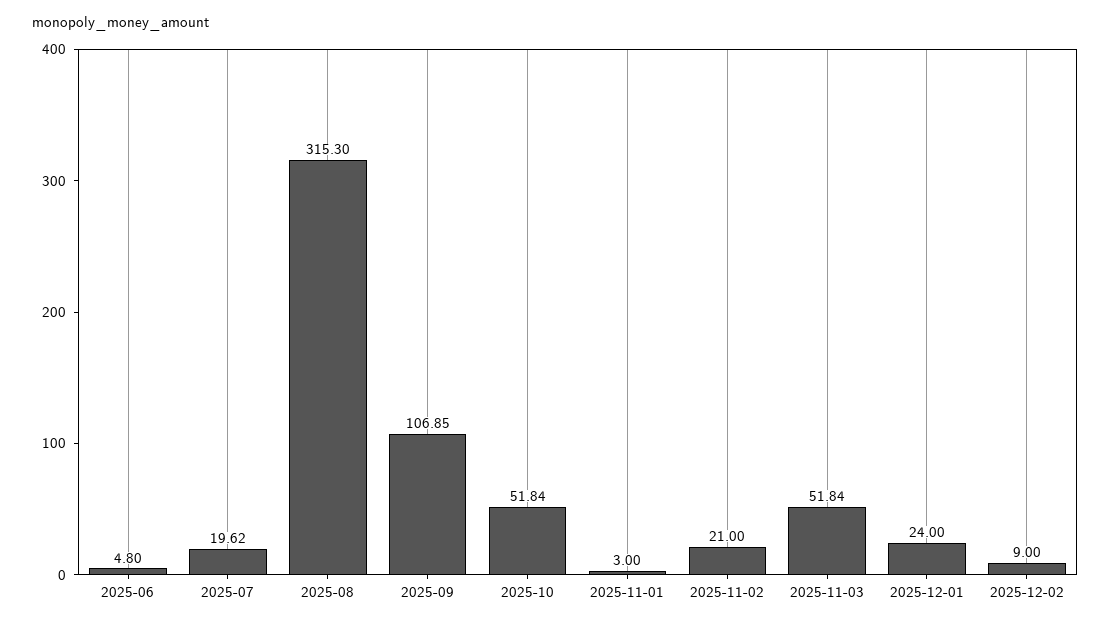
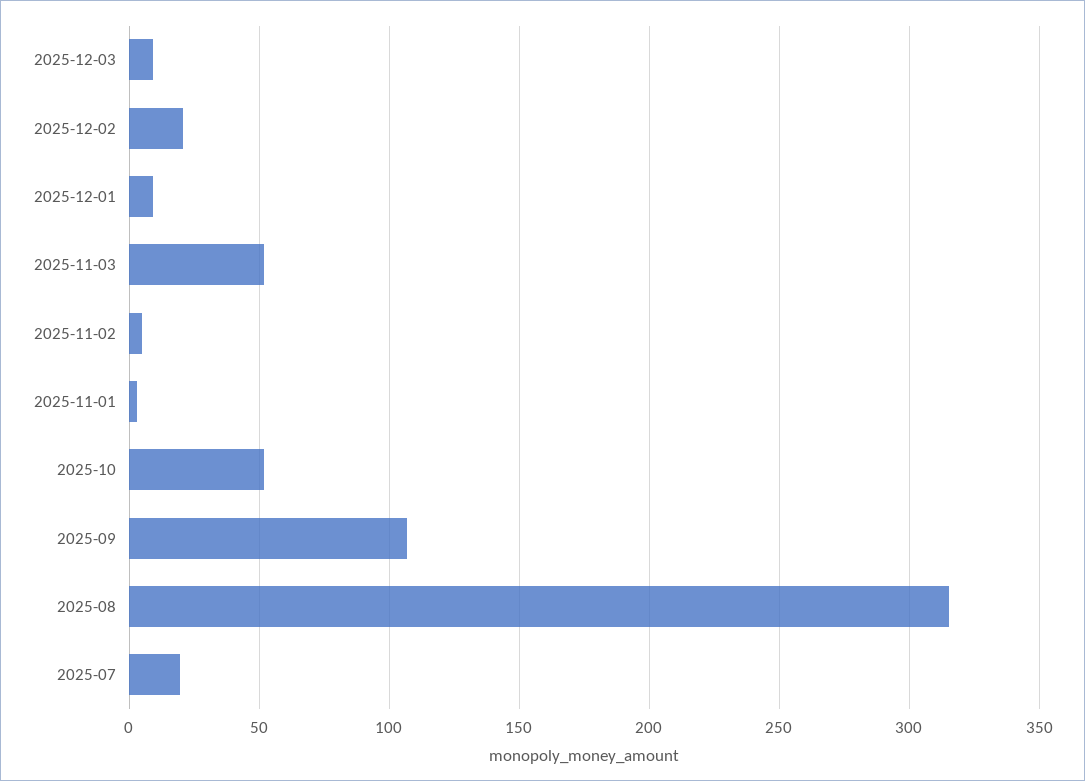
2025-06: 4.8 -> none
2025-11-02: 21 -> 5
2025-12-01: 24 -> 10
2025-12-02: 9 -> 20
2025-12-03: none -> 10

